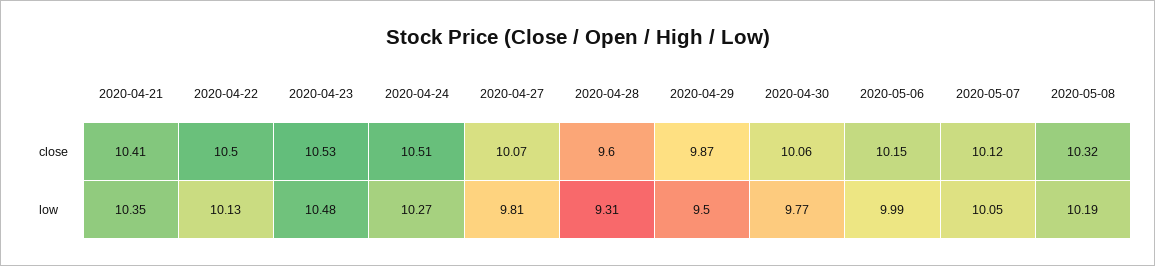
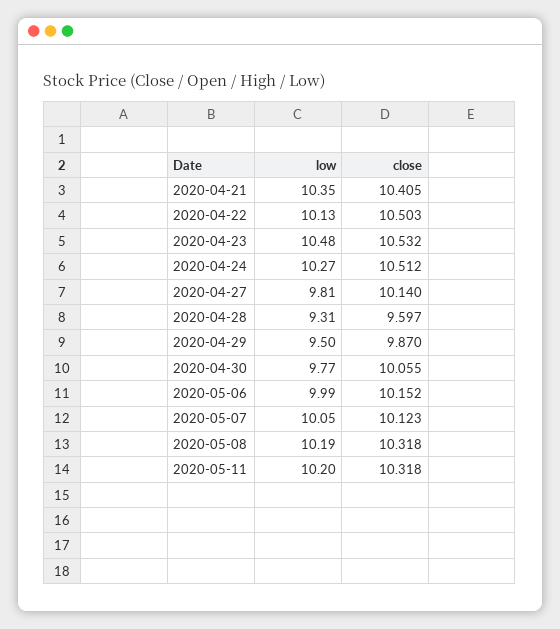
2020-04-27, close: 10.07 -> 10.14
2020-05-11, low: none -> 10.2
2020-05-11, close: none -> 10.318

